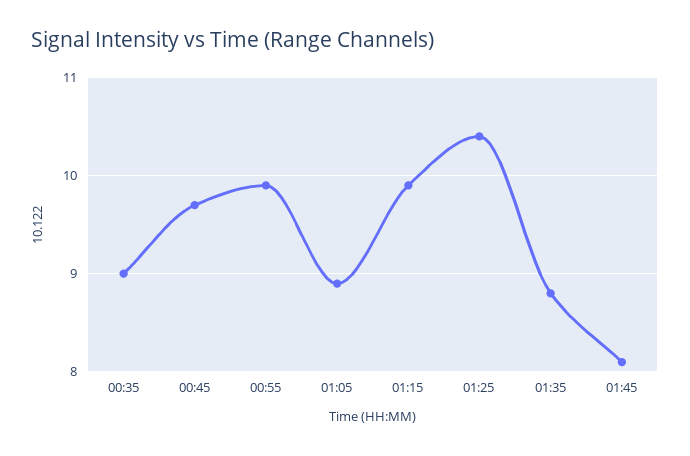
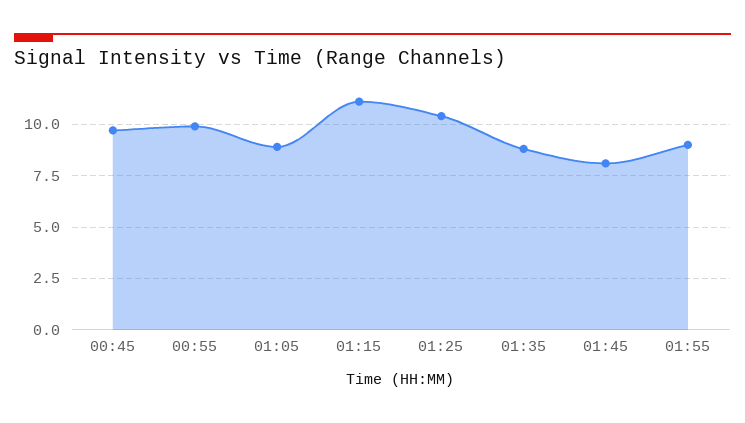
00:35: 9 -> none
01:15: 9.9 -> 11
01:55: none -> 9

